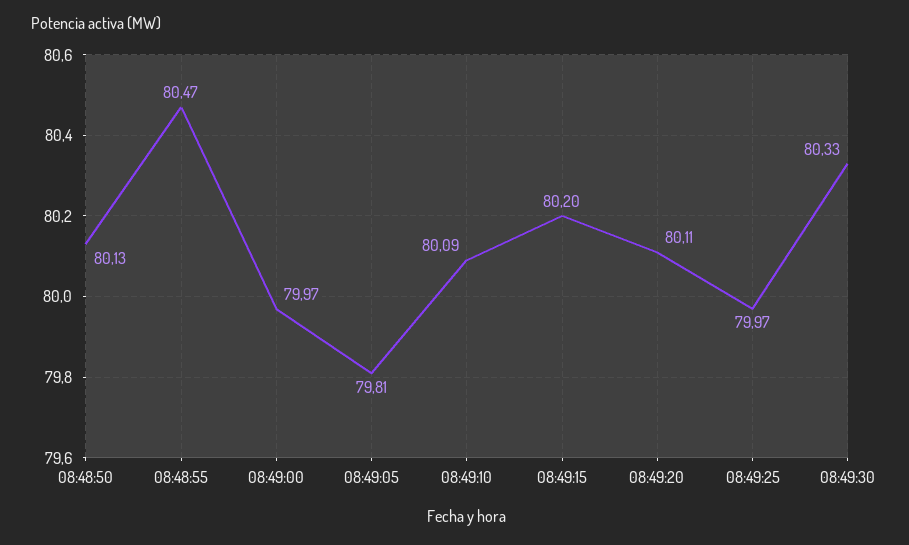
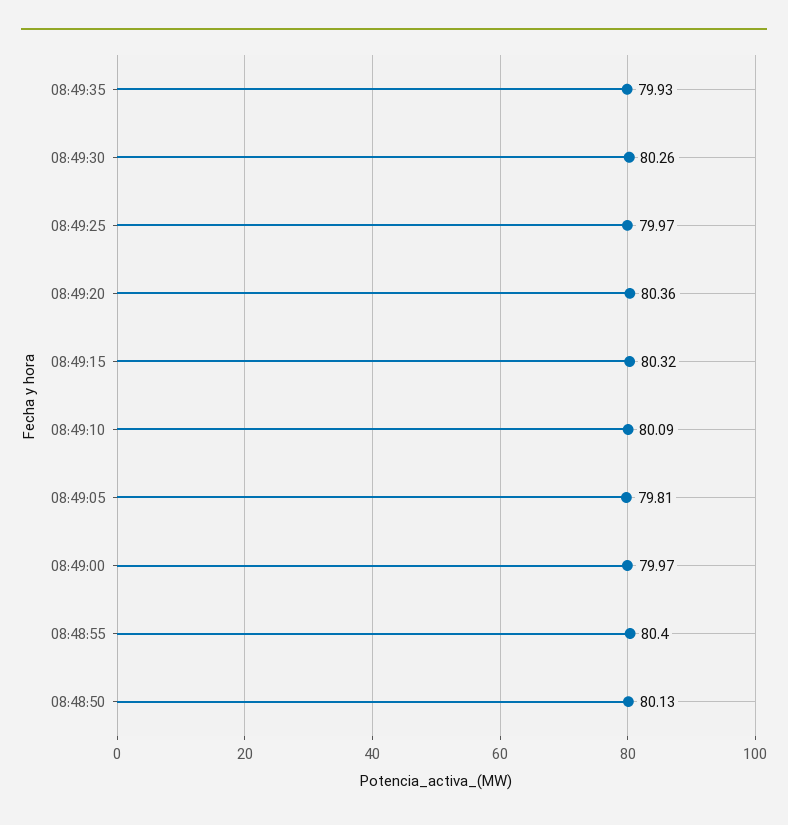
08:48:55: 80.47 -> 80.4
08:49:15: 80.2 -> 80.32
08:49:20: 80.11 -> 80.36
08:49:30: 80.33 -> 80.26
08:49:35: none -> 79.93

